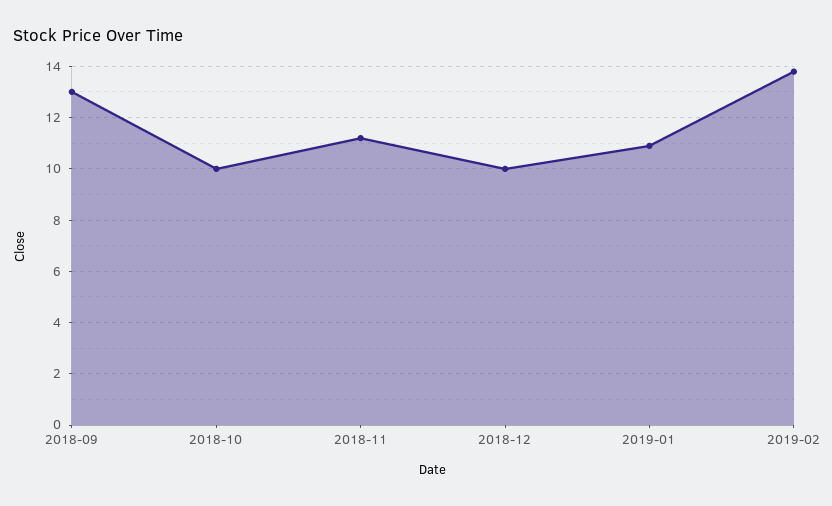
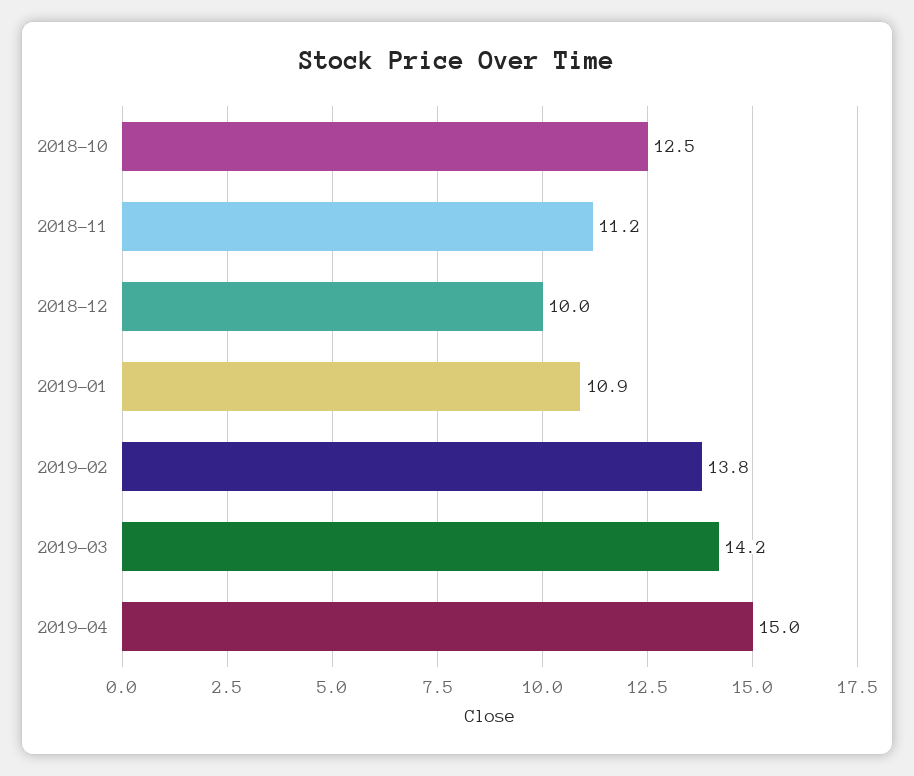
2018-09: 13 -> none
2018-10: 10 -> 12.5
2019-03: none -> 14.2
2019-04: none -> 15

